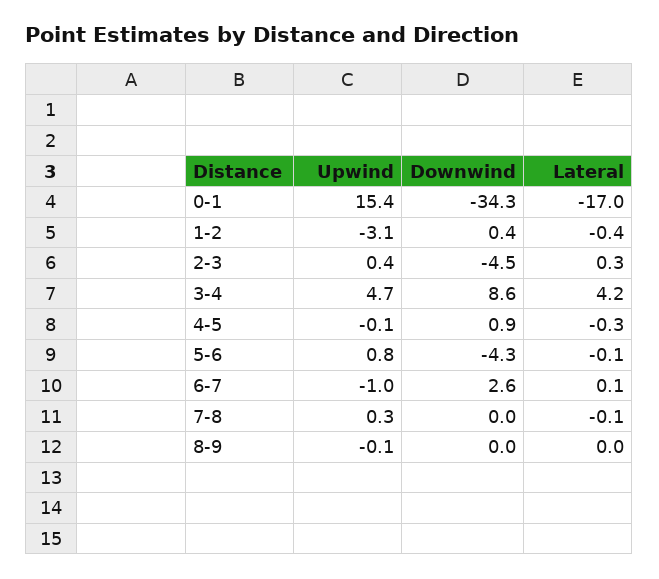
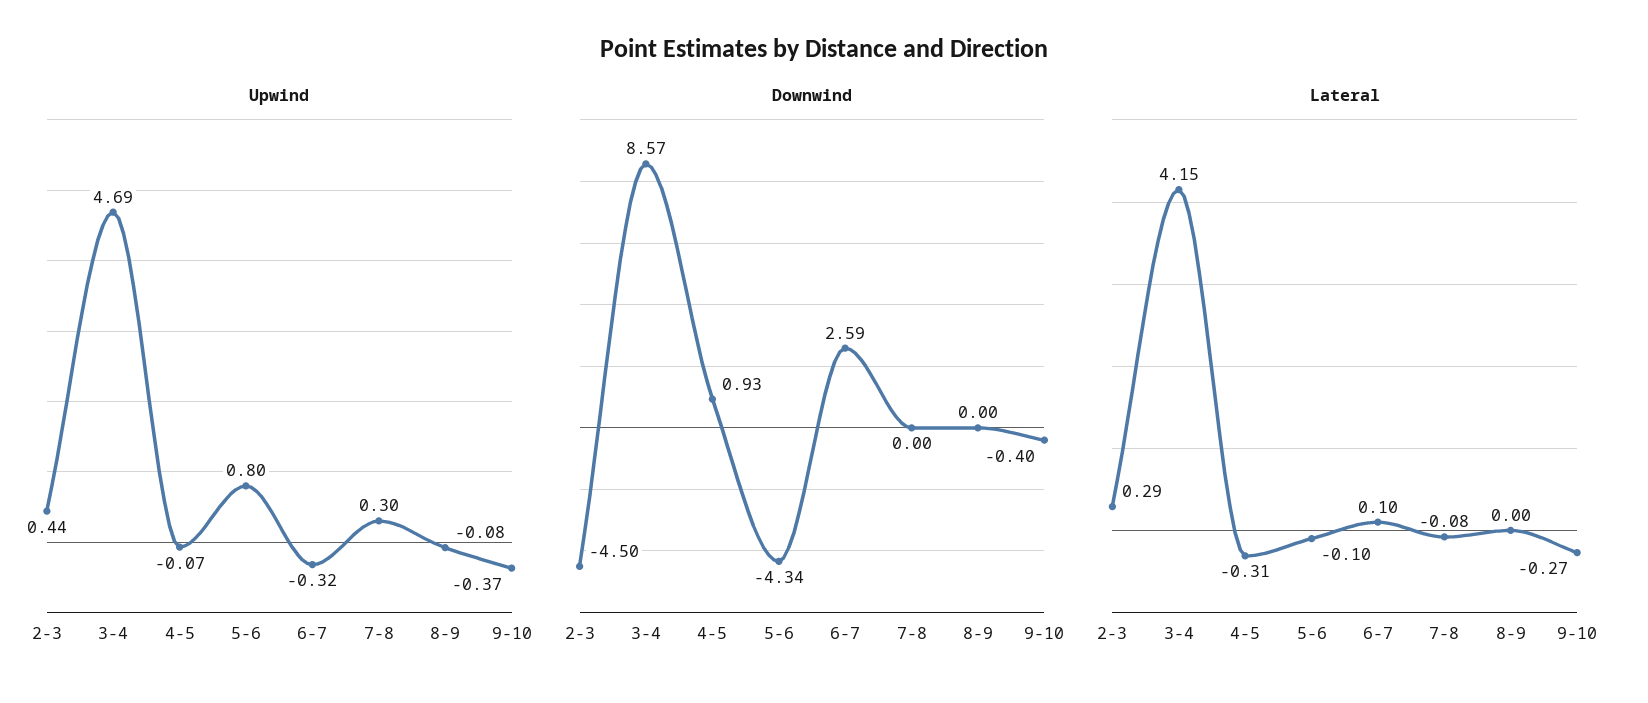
Upwind, 0-1: 15.4 -> none
Downwind, 0-1: -34.3 -> none
Lateral, 0-1: -17 -> none
Upwind, 1-2: -3.1 -> none
Downwind, 1-2: 0.4 -> none
Lateral, 1-2: -0.4 -> none
Upwind, 6-7: -1 -> -0.32
Upwind, 9-10: none -> -0.37
Downwind, 9-10: none -> -0.4
Lateral, 9-10: none -> -0.27

